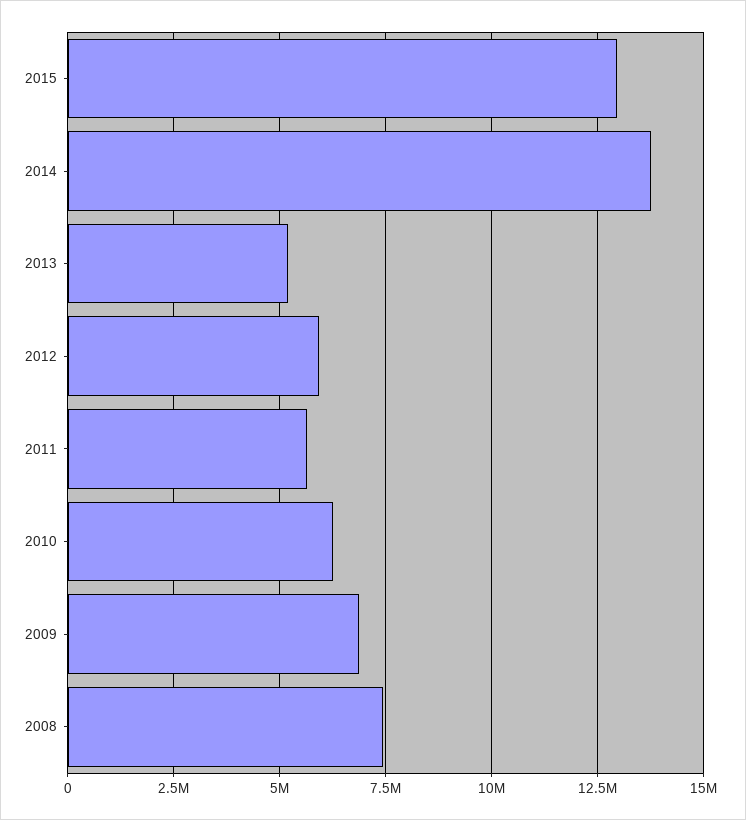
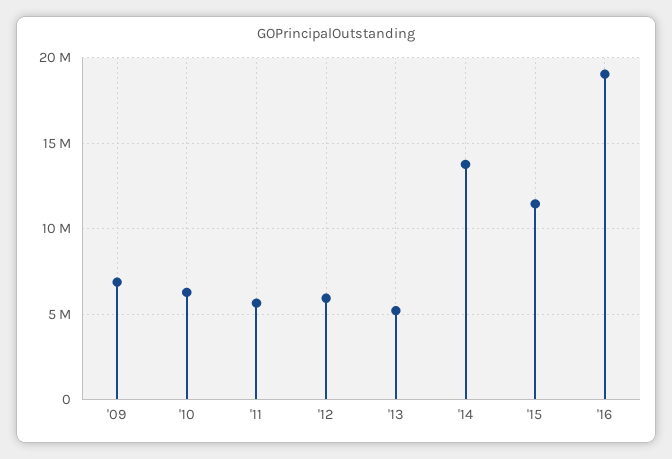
2015: 13000000 -> 11500000
2008: 7500000 -> none
'16: none -> 19000000

